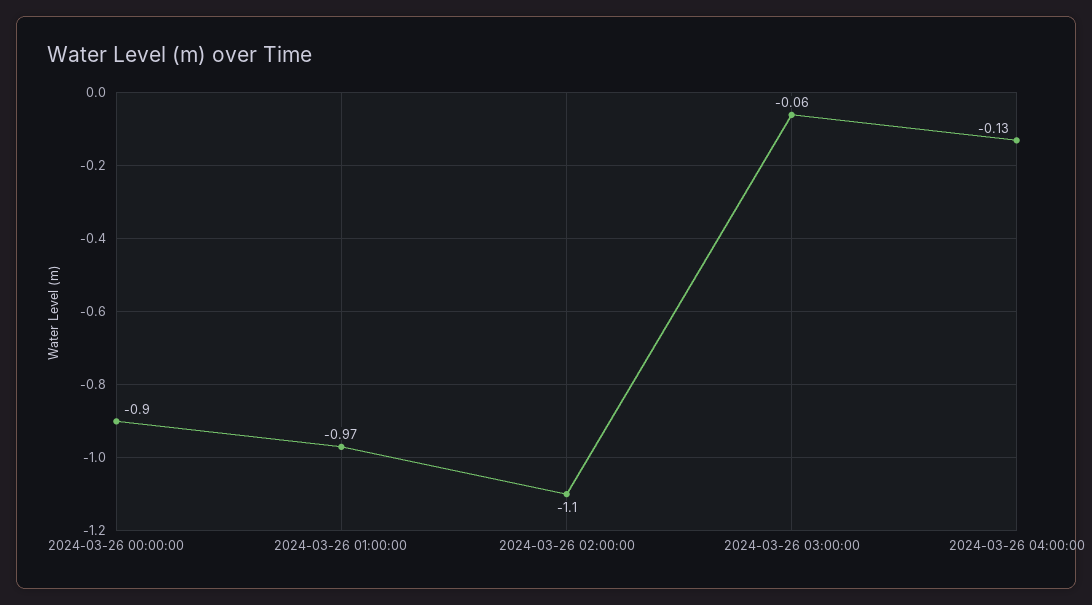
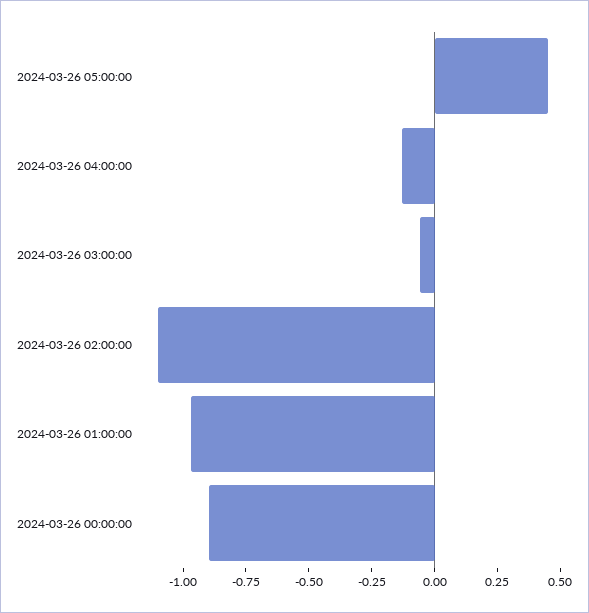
2024-03-26 05:00:00: none -> 0.45

